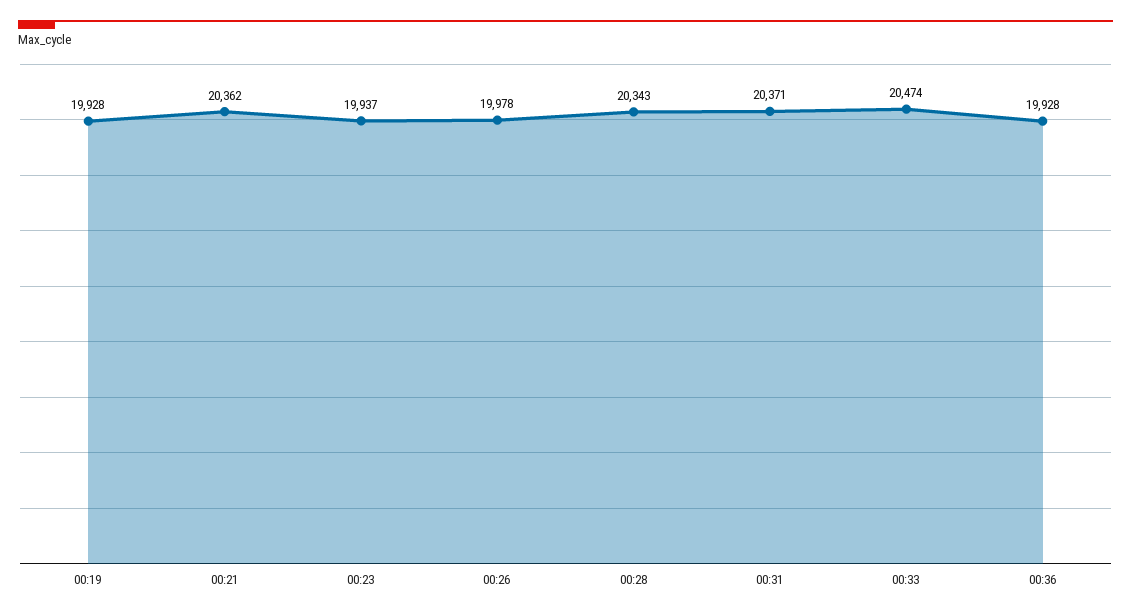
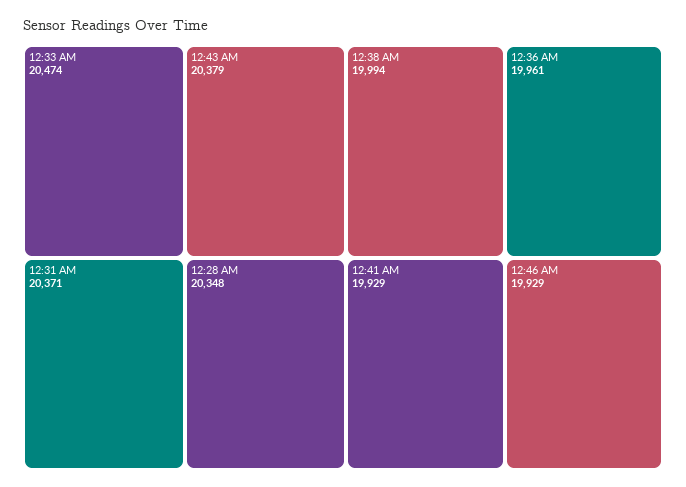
00:19: 19928 -> none
00:21: 20362 -> none
00:23: 19937 -> none
00:26: 19978 -> none
00:28: 20343 -> 20348
00:36: 19928 -> 19961
12:43 AM: none -> 20379
12:38 AM: none -> 19994
12:41 AM: none -> 19929
12:46 AM: none -> 19929

